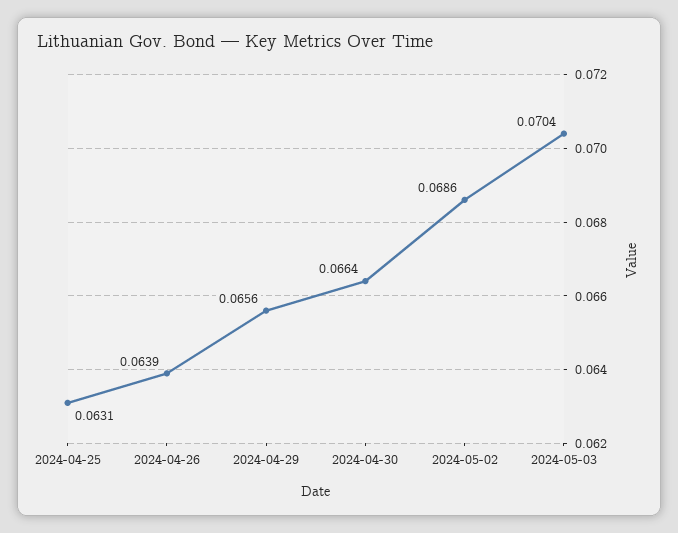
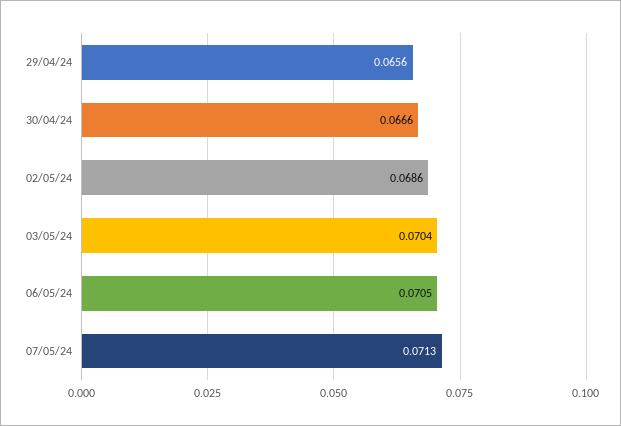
2024-04-25: 0.0631 -> none
2024-04-26: 0.0639 -> none
2024-04-30: 0.0664 -> 0.0666
06/05/24: none -> 0.0705
07/05/24: none -> 0.0713

